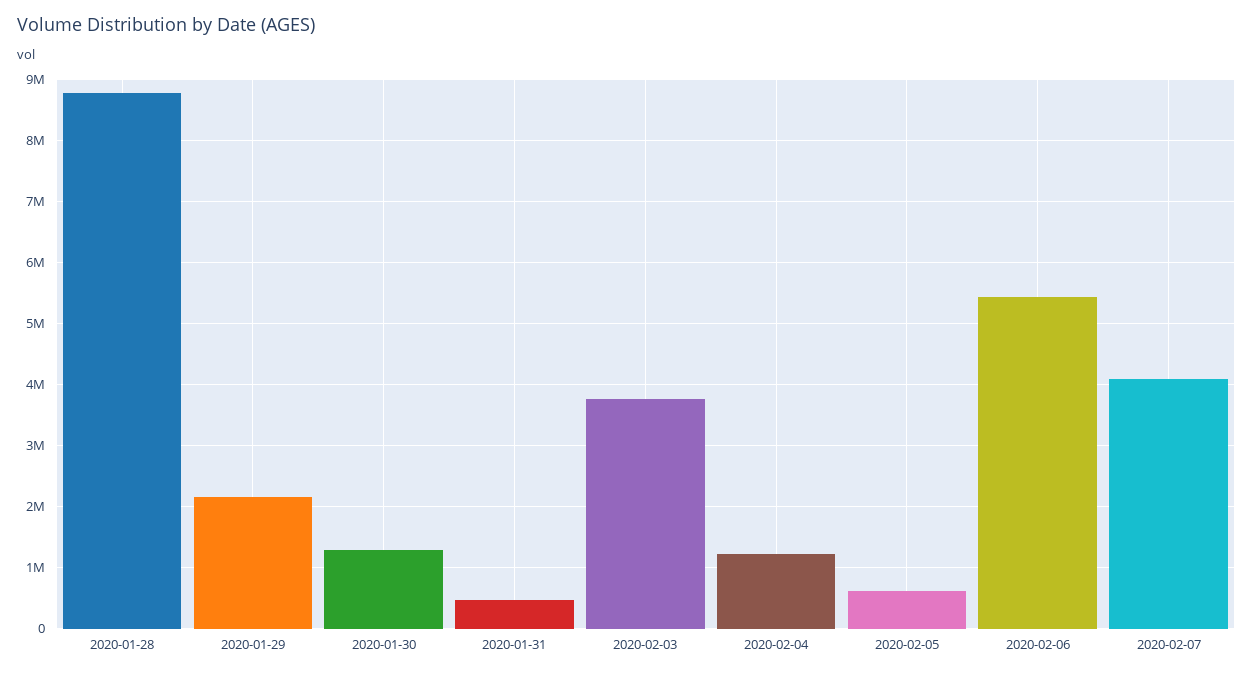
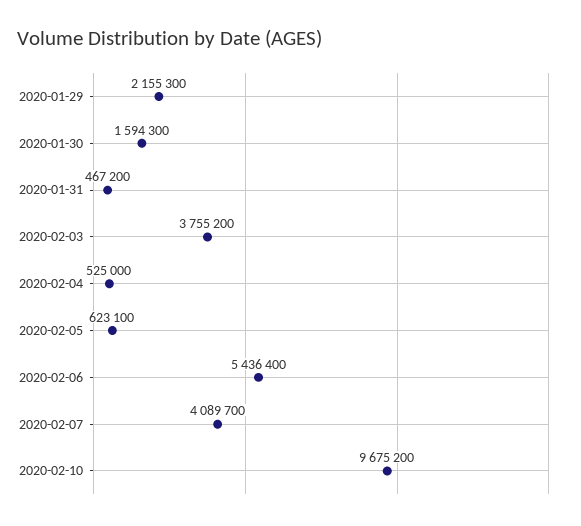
2020-01-28: 8800000 -> none
2020-01-30: 1300000 -> 1594300
2020-02-04: 1200000 -> 525000
2020-02-10: none -> 9675200

